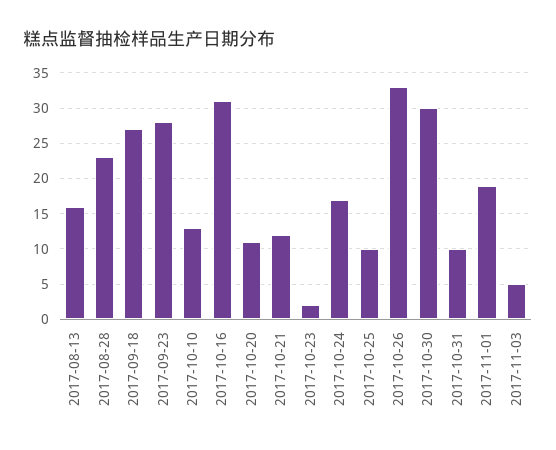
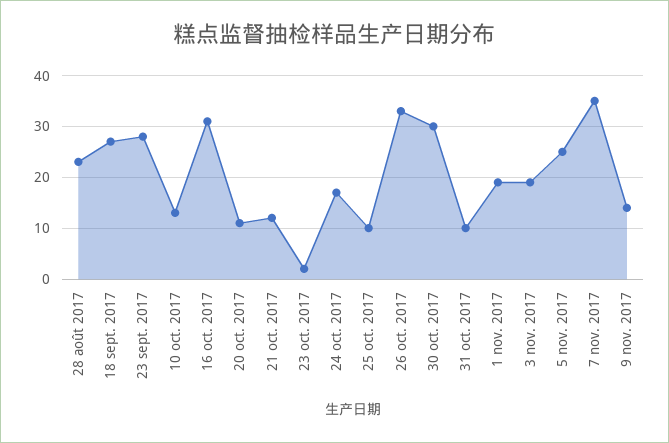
2017-08-13: 16 -> none
2017-11-03: 5 -> 20
5 nov. 2017: none -> 25
7 nov. 2017: none -> 35
9 nov. 2017: none -> 15

